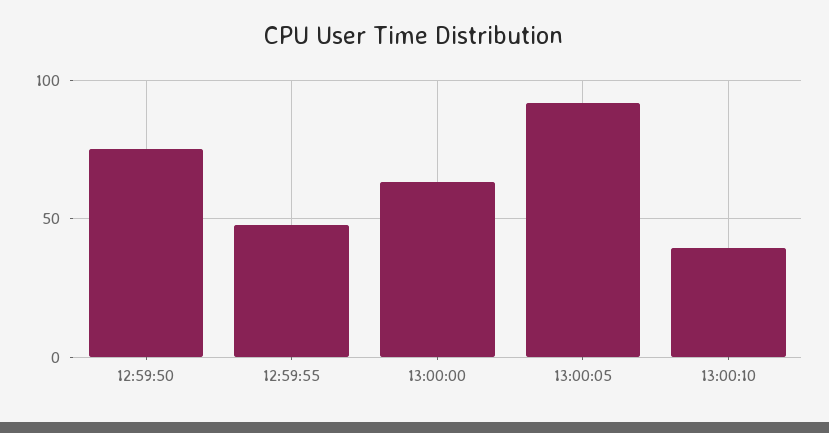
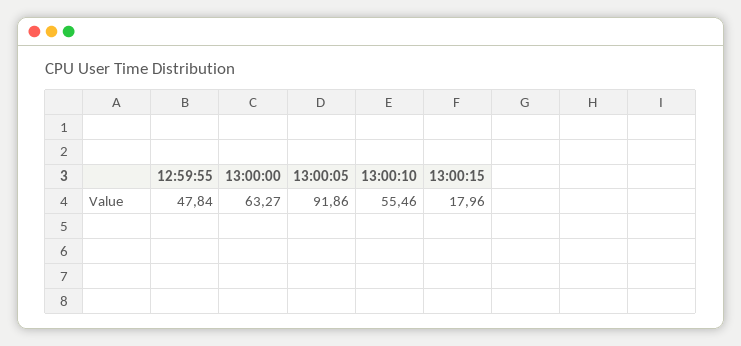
12:59:50: 75 -> none
13:00:10: 40 -> 55.46
13:00:15: none -> 17.96

